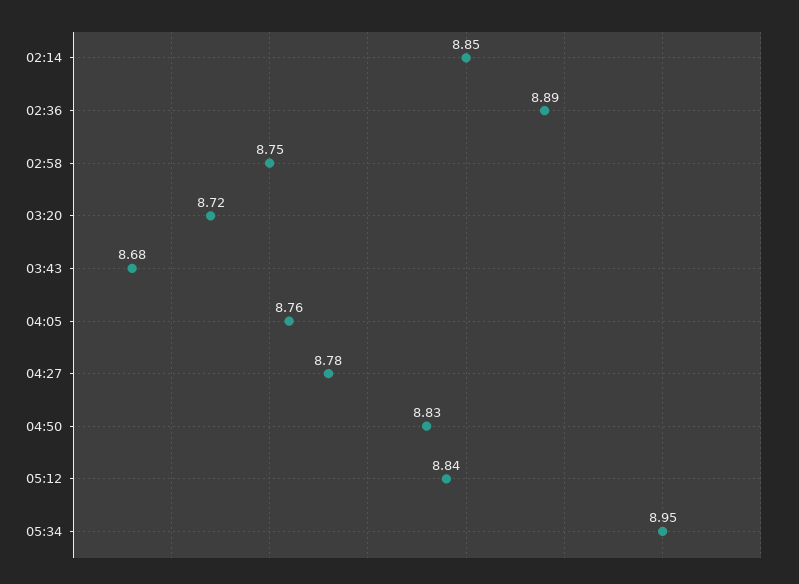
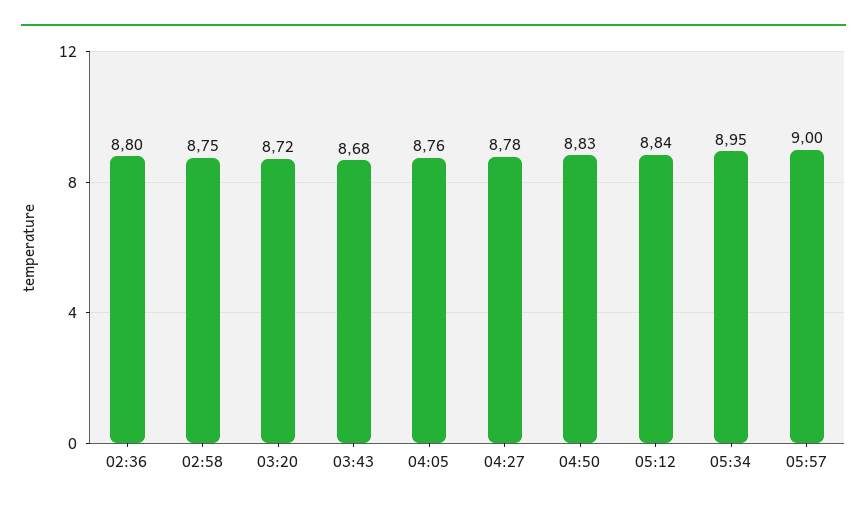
02:14: 8.85 -> none
02:36: 8.89 -> 8.8
05:57: none -> 9

